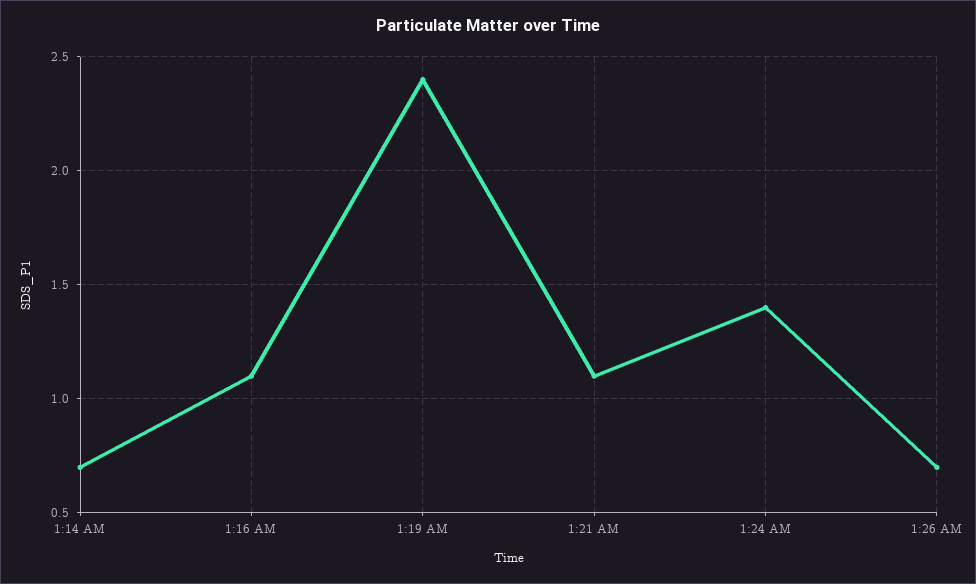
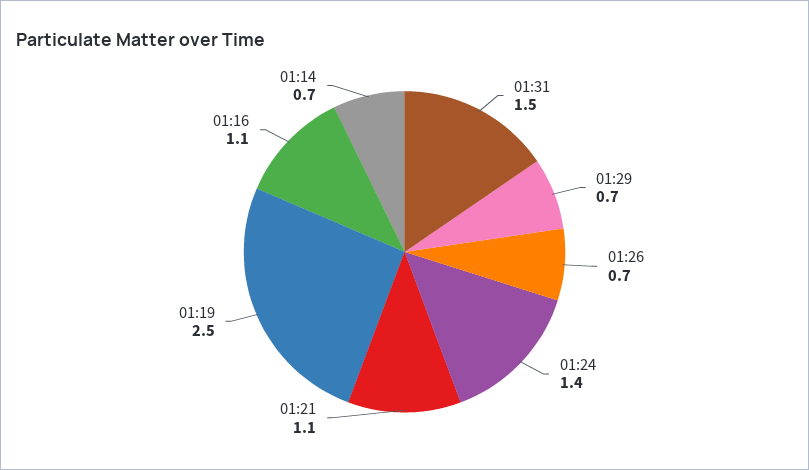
1:19 AM: 2.4 -> 2.5
01:31: none -> 1.5
01:29: none -> 0.7

